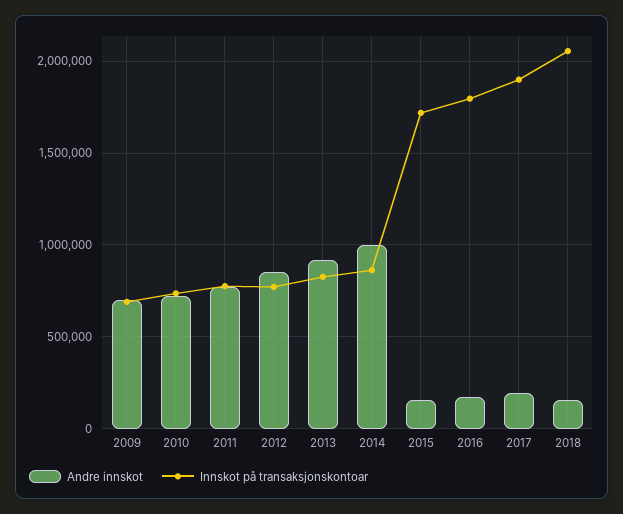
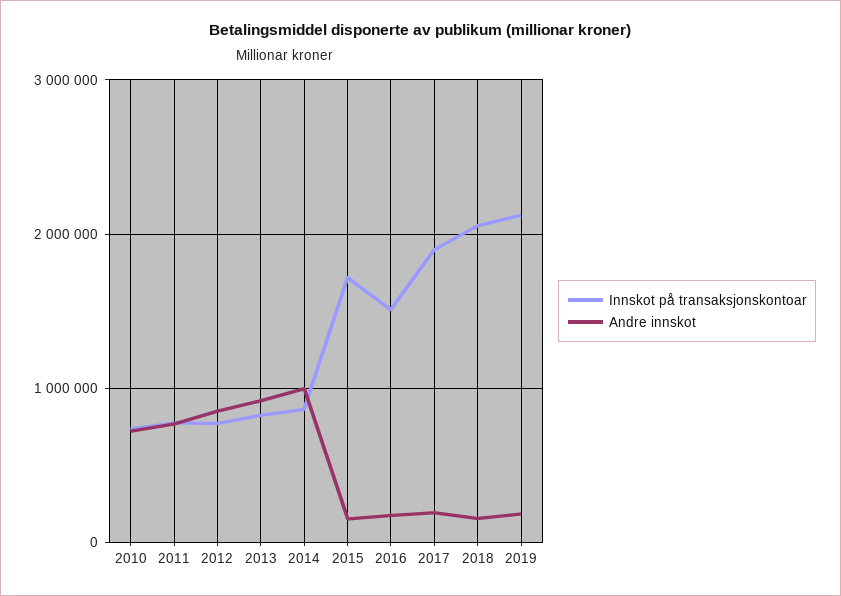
Andre innskot, 2009: 700000 -> none
Innskot på transaksjonskontoar, 2009: 700000 -> none
Innskot på transaksjonskontoar, 2016: 1800000 -> 1500000
Innskot på transaksjonskontoar, 2019: none -> 2100000
Andre innskot, 2019: none -> 200000

